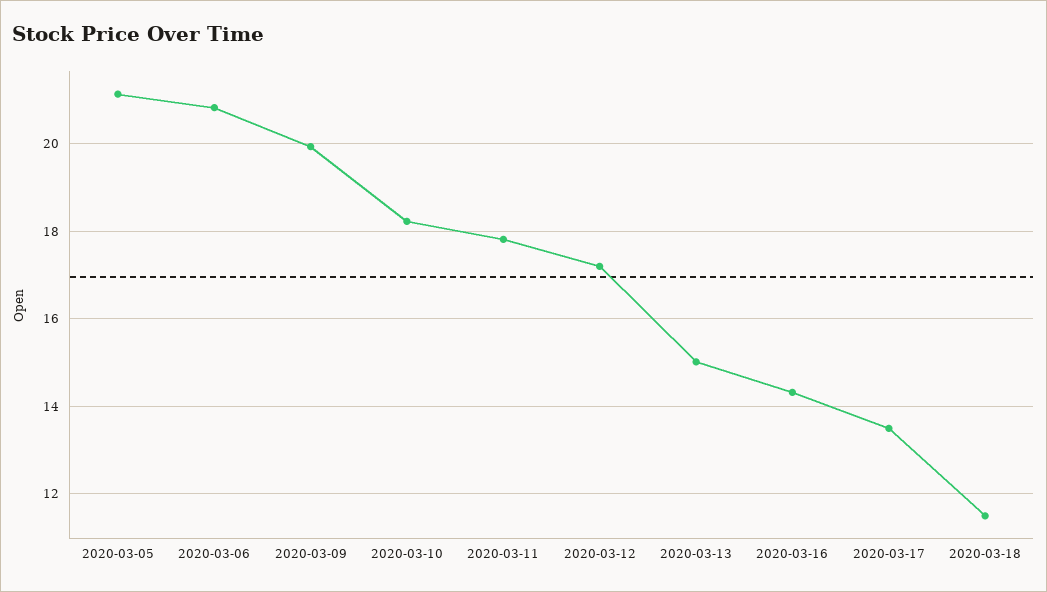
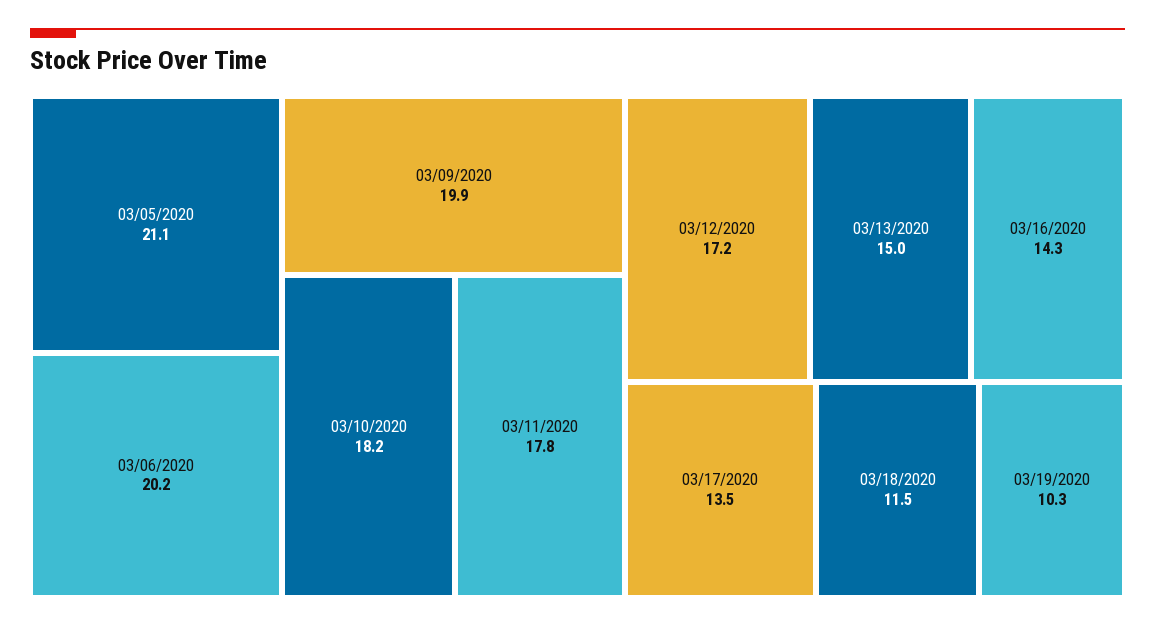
2020-03-06: 20.8 -> 20.2
03/19/2020: none -> 10.3

